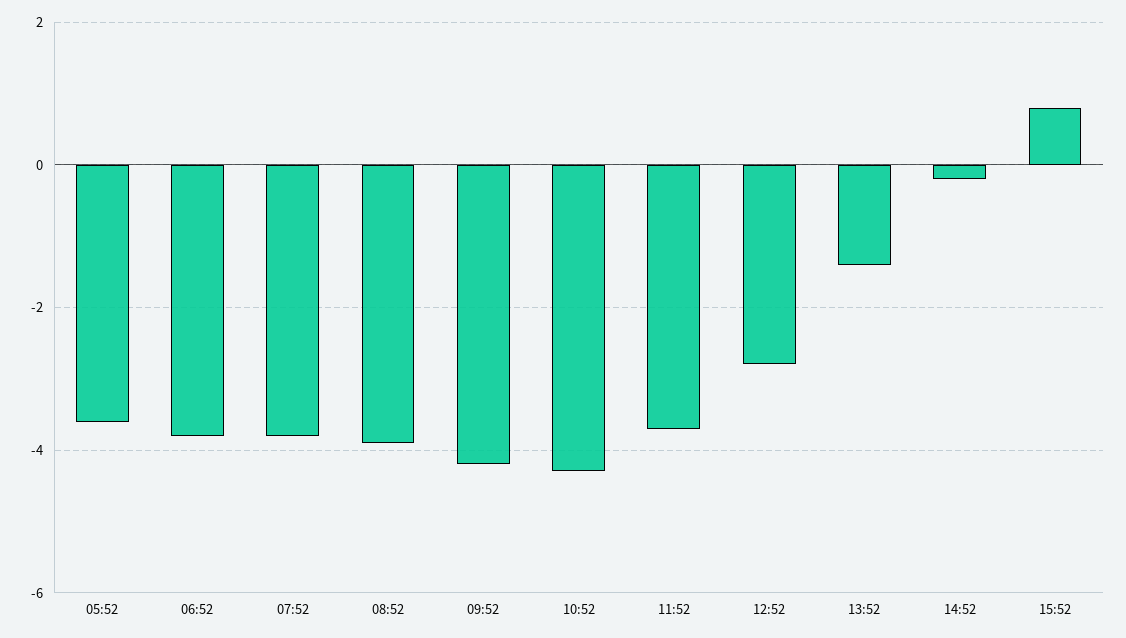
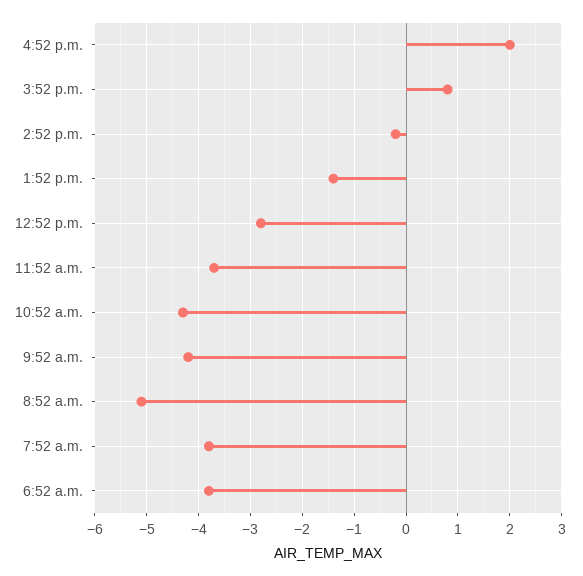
05:52: -3.5 -> none
08:52: -4 -> -5
4:52 p.m.: none -> 2

